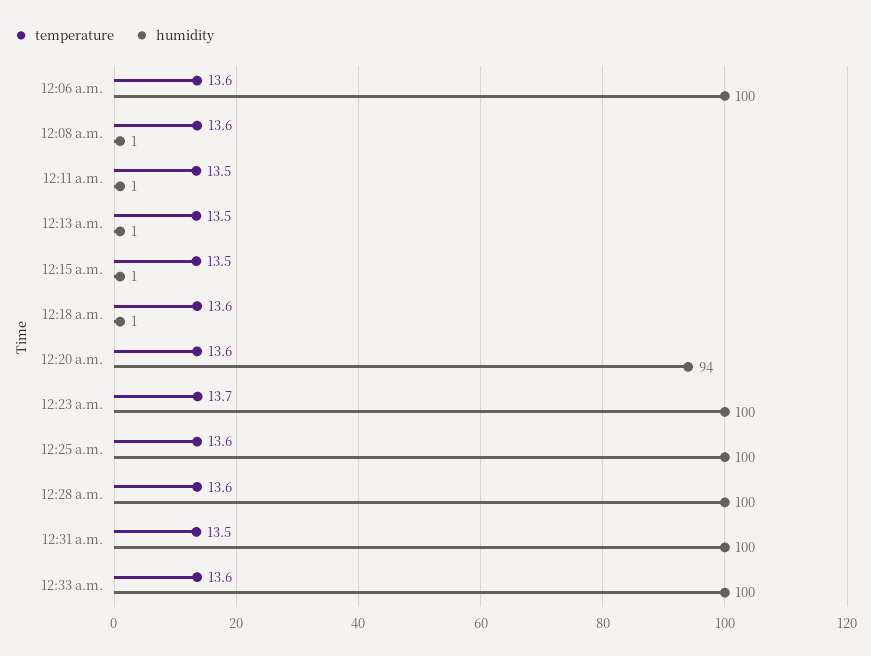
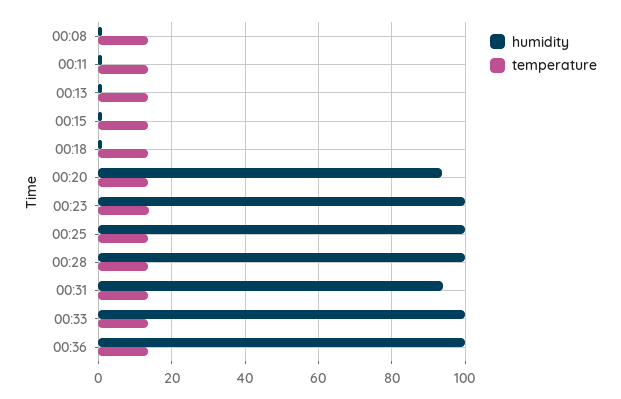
temperature, 12:06 a.m.: 13.6 -> none
humidity, 12:06 a.m.: 100 -> none
humidity, 12:31 a.m.: 100 -> 94
humidity, 00:36: none -> 100
temperature, 00:36: none -> 14

